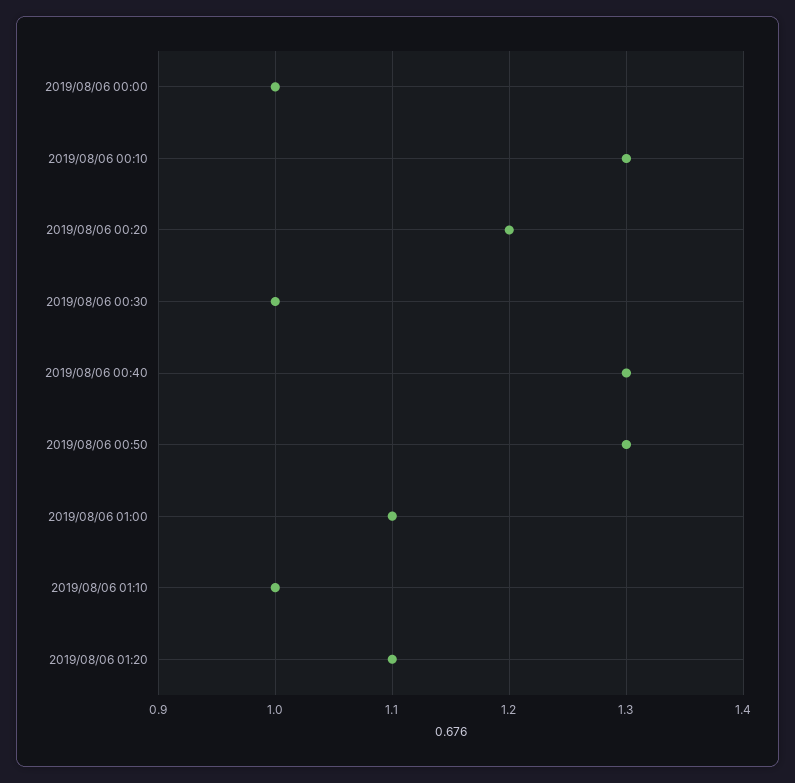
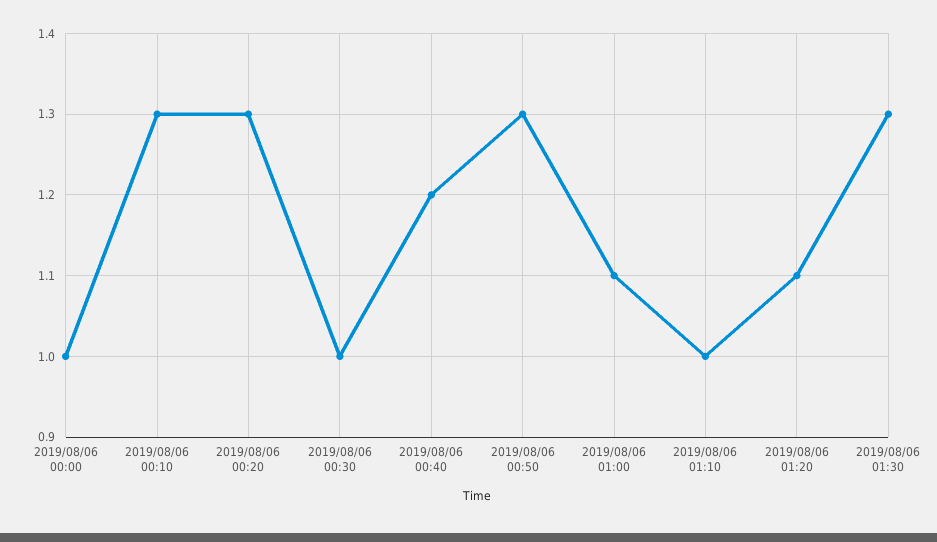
2019/08/06 00:20: 1.2 -> 1.3
2019/08/06 00:40: 1.3 -> 1.2
2019/08/06 01:30: none -> 1.3

